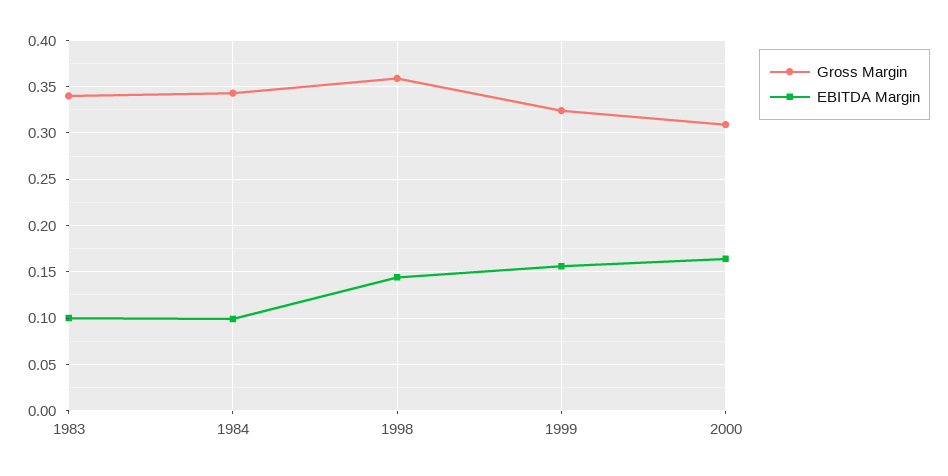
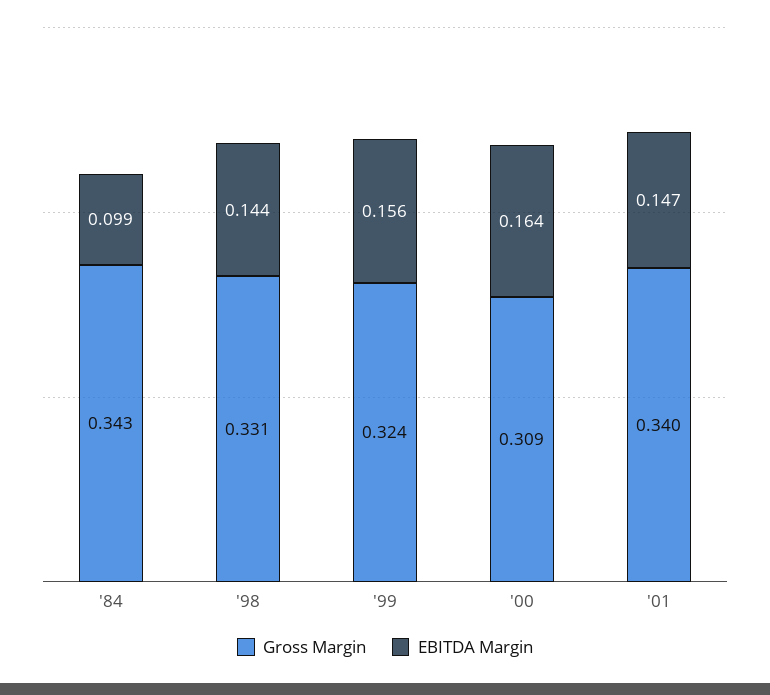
Gross Margin, 1983: 0.34 -> none
EBITDA Margin, 1983: 0.1 -> none
Gross Margin, 1998: 0.36 -> 0.331
Gross Margin, '01: none -> 0.34
EBITDA Margin, '01: none -> 0.147

